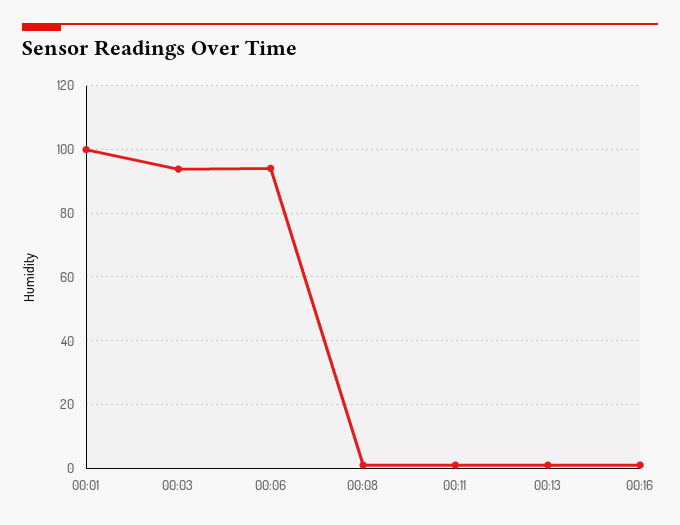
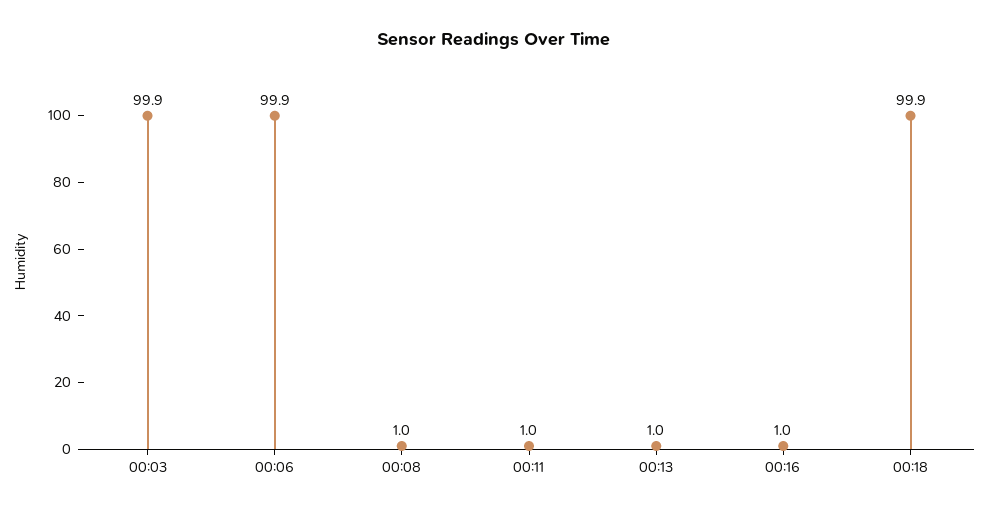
00:01: 100 -> none
00:03: 94 -> 99.9
00:06: 94 -> 99.9
00:18: none -> 99.9

